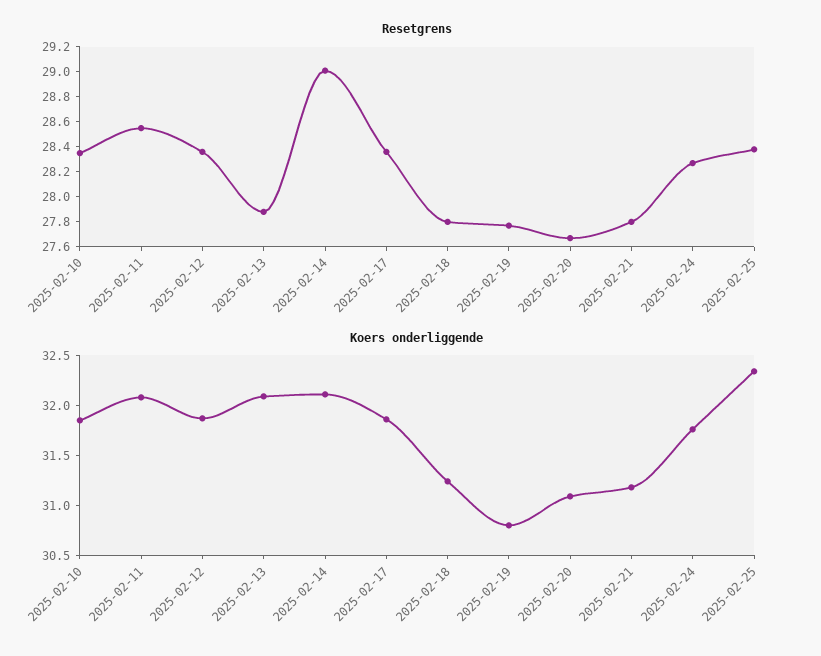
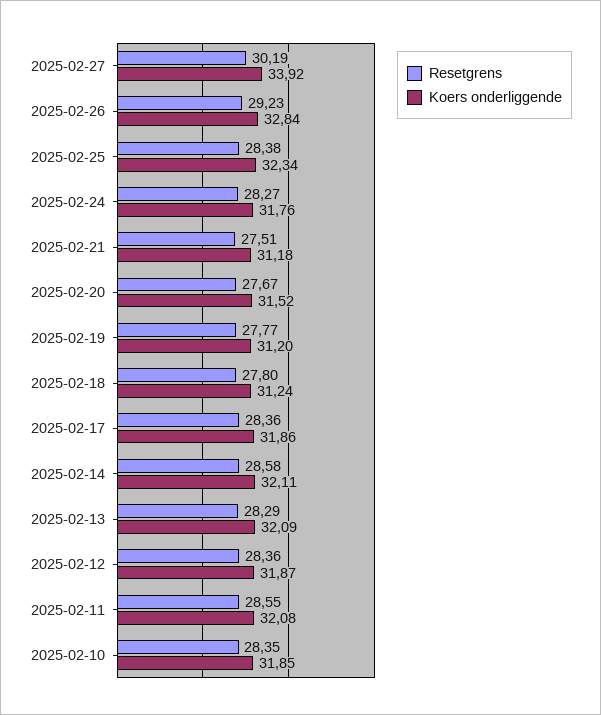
Resetgrens, 2025-02-13: 27.9 -> 28.29
Resetgrens, 2025-02-14: 29 -> 28.58
Resetgrens, 2025-02-21: 27.8 -> 27.51
Koers onderliggende, 2025-02-19: 30.8 -> 31.2
Koers onderliggende, 2025-02-20: 31.1 -> 31.52
Resetgrens, 2025-02-27: none -> 30.19
Koers onderliggende, 2025-02-27: none -> 33.92
Resetgrens, 2025-02-26: none -> 29.23
Koers onderliggende, 2025-02-26: none -> 32.84

